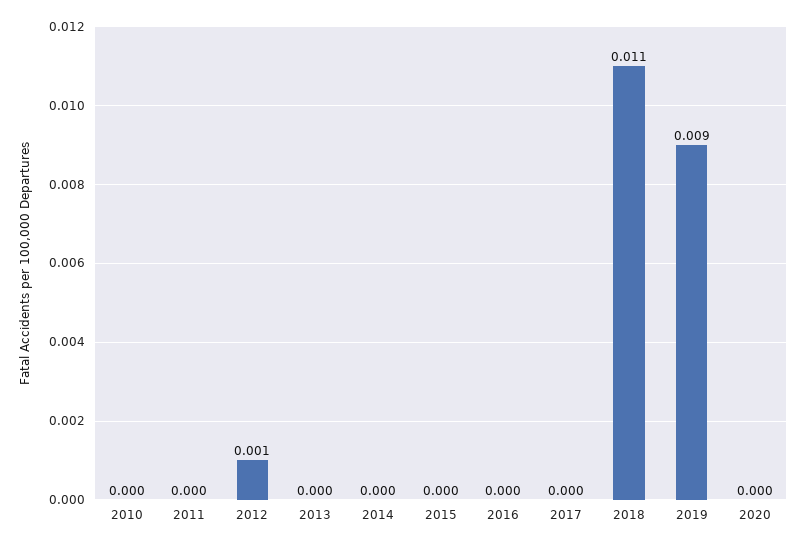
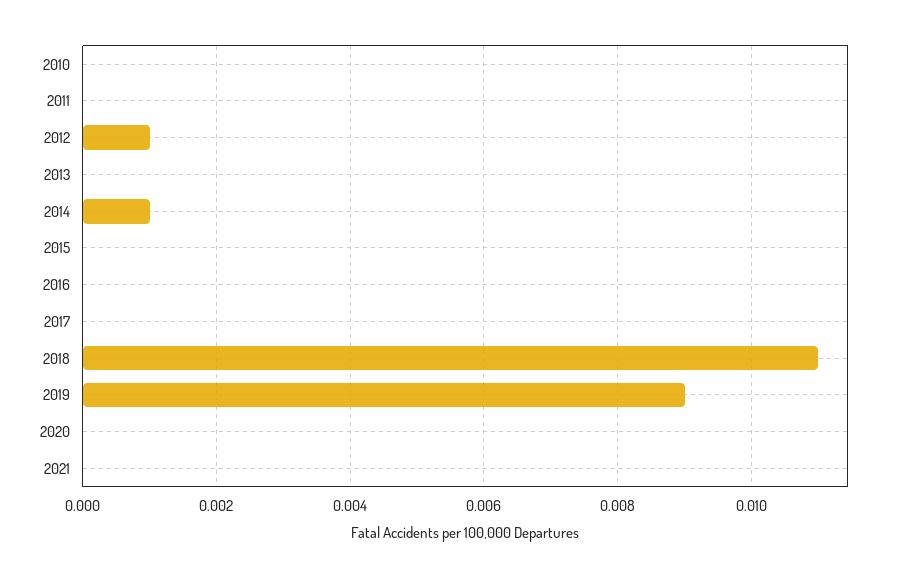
2014: 0 -> 0.001
2021: none -> 0

